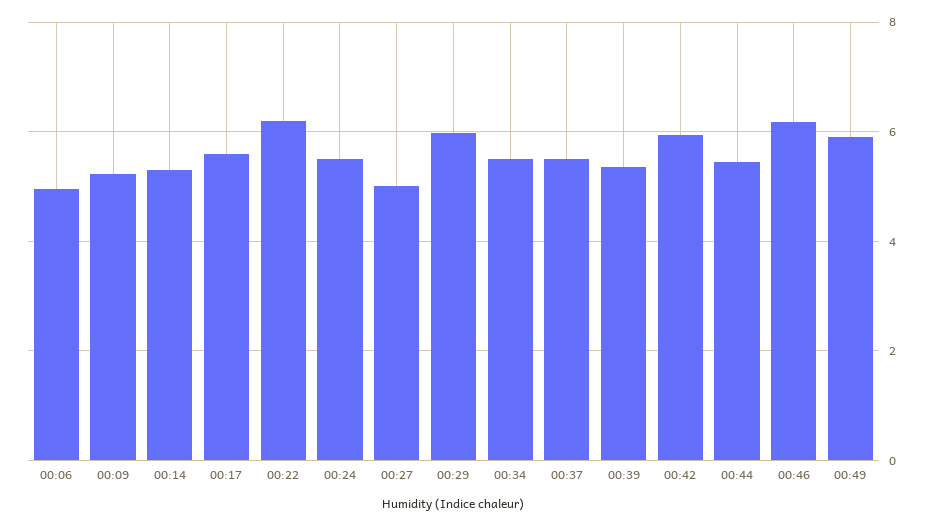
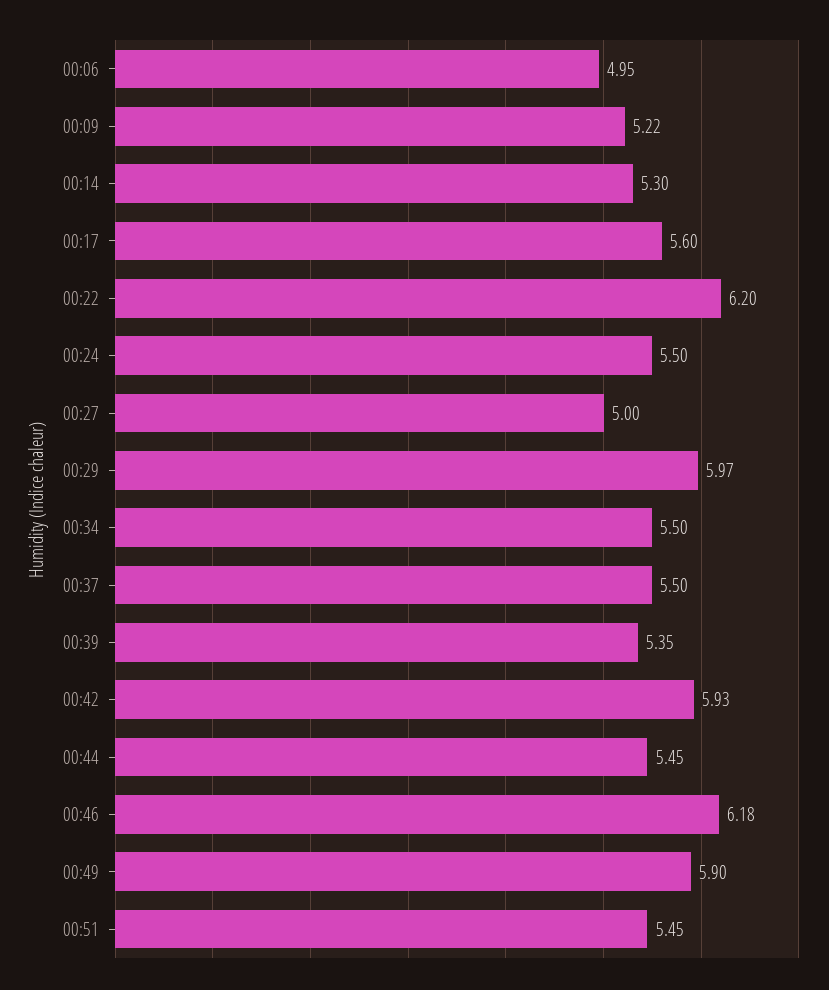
00:51: none -> 5.45

